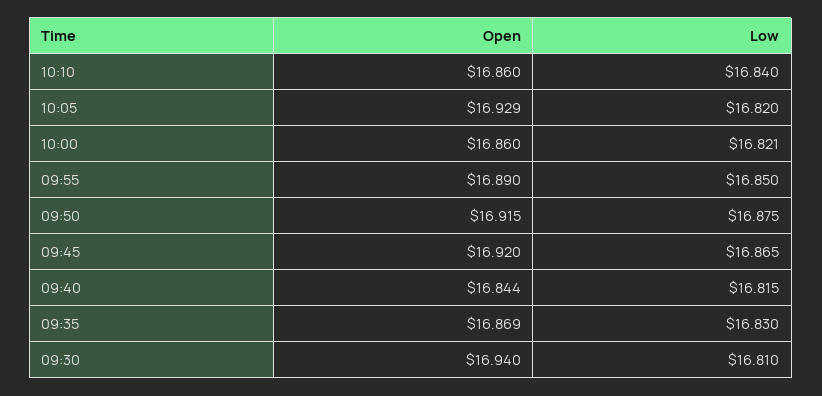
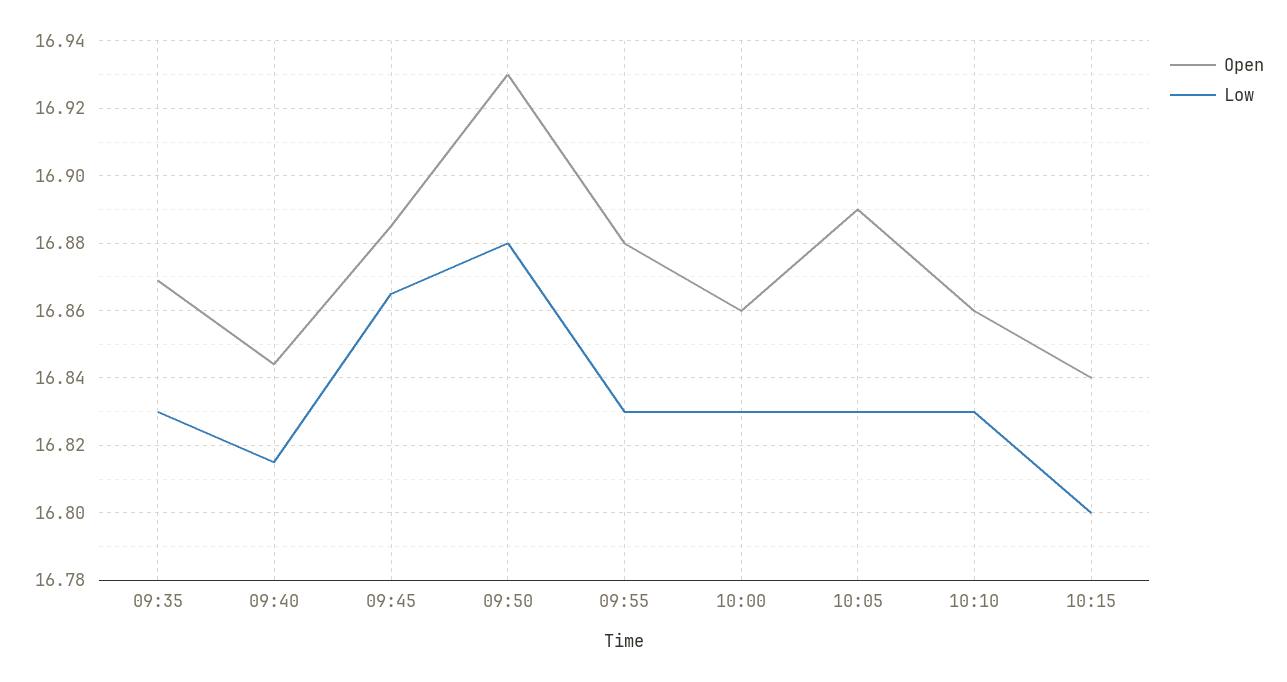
Low, 10:10: 16.84 -> 16.83
Open, 10:05: 16.929 -> 16.89
Low, 10:05: 16.82 -> 16.83
Low, 10:00: 16.821 -> 16.83
Open, 09:55: 16.89 -> 16.88
Low, 09:55: 16.85 -> 16.83
Open, 09:50: 16.915 -> 16.93
Low, 09:50: 16.875 -> 16.88
Open, 09:45: 16.92 -> 16.885
Open, 09:30: 16.94 -> none
Low, 09:30: 16.81 -> none
Open, 10:15: none -> 16.84
Low, 10:15: none -> 16.8

